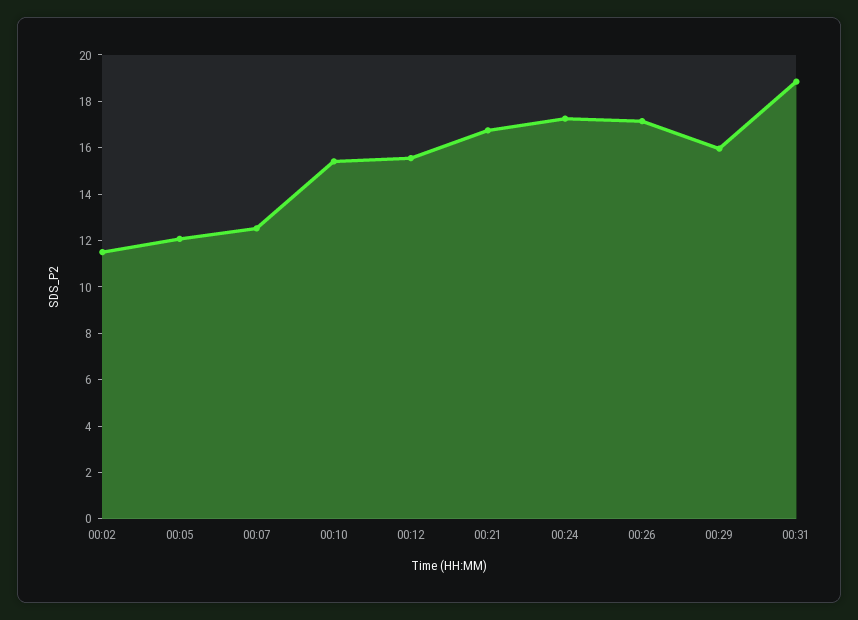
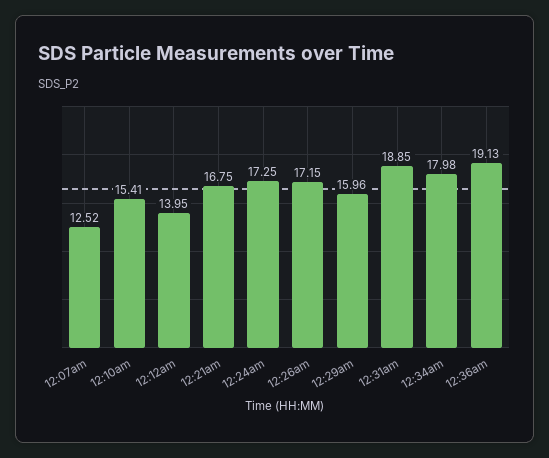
00:02: 11.5 -> none
00:05: 12 -> none
00:12: 15.5 -> 13.95
12:34am: none -> 17.98
12:36am: none -> 19.13

